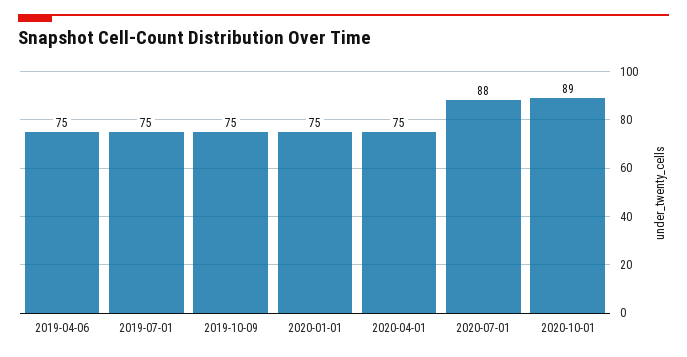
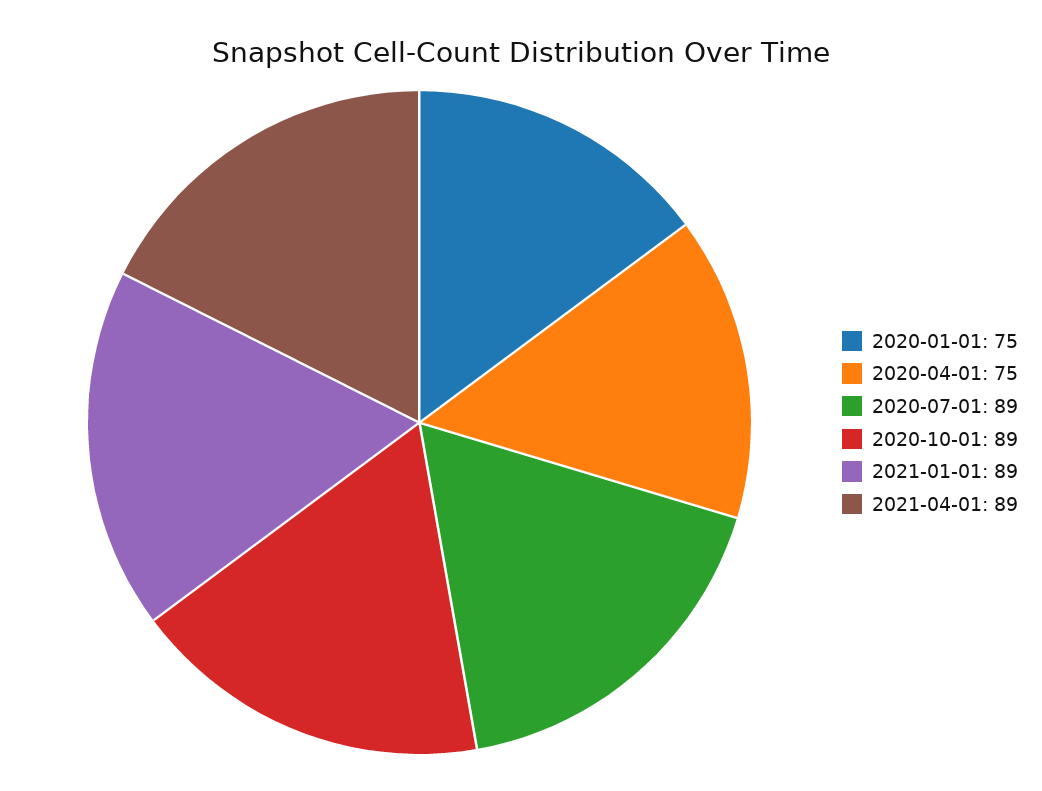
2019-04-06: 75 -> none
2019-07-01: 75 -> none
2019-10-09: 75 -> none
2020-07-01: 88 -> 89
2021-01-01: none -> 89
2021-04-01: none -> 89

